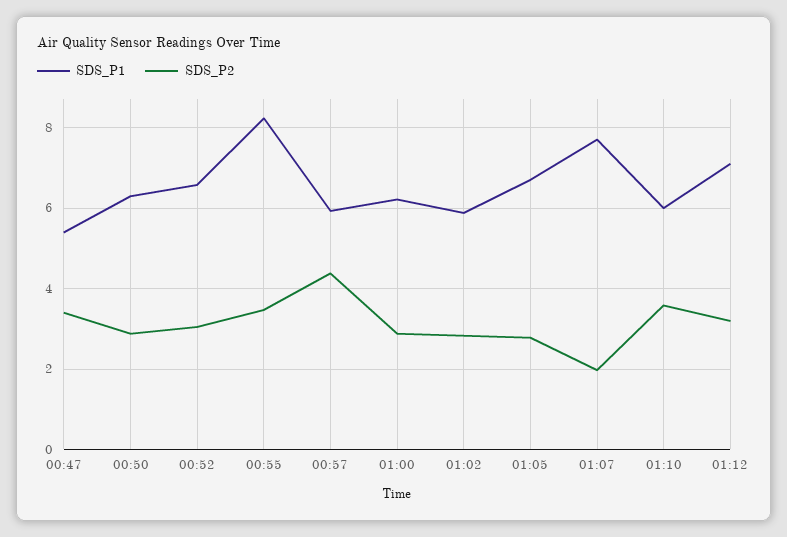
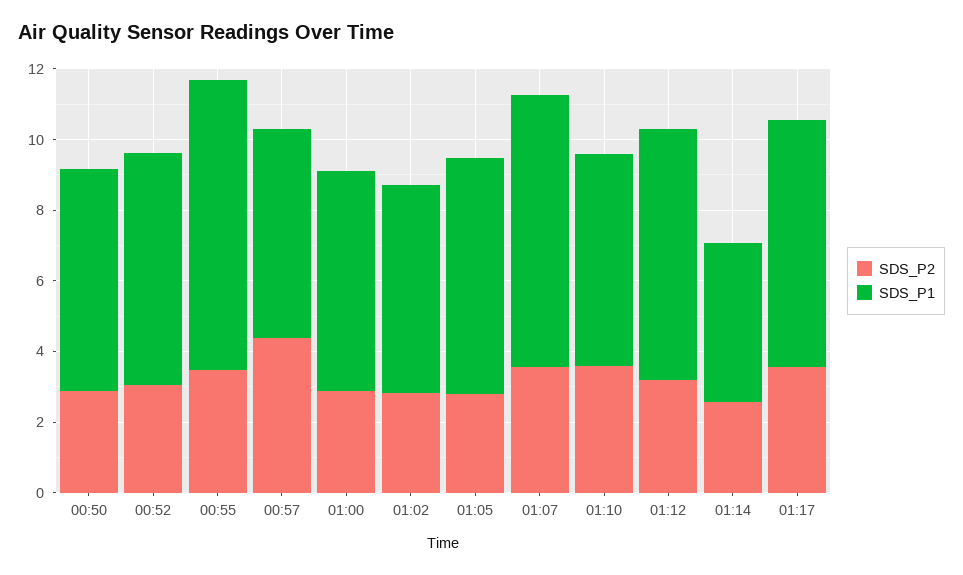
SDS_P1, 00:47: 5.4 -> none
SDS_P2, 00:47: 3.4 -> none
SDS_P2, 01:07: 2 -> 3.5
SDS_P2, 01:14: none -> 2.5
SDS_P1, 01:14: none -> 4.5
SDS_P2, 01:17: none -> 3.5
SDS_P1, 01:17: none -> 7

